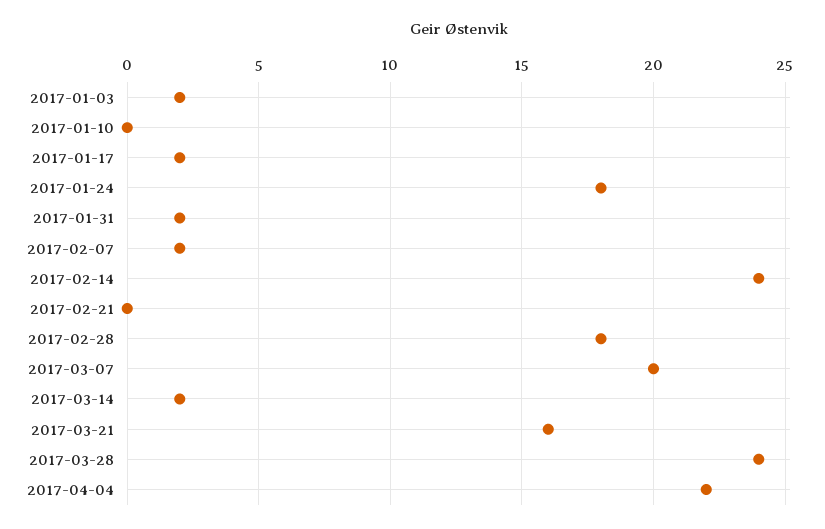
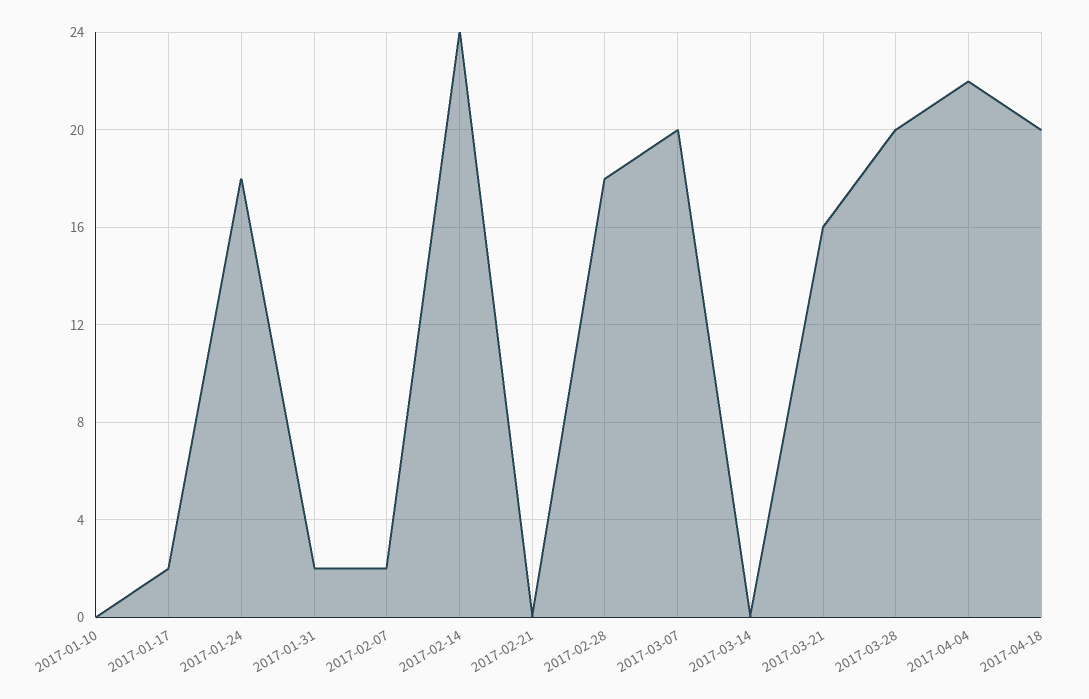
2017-01-03: 2 -> none
2017-03-14: 2 -> 0
2017-03-28: 24 -> 20
2017-04-18: none -> 20

